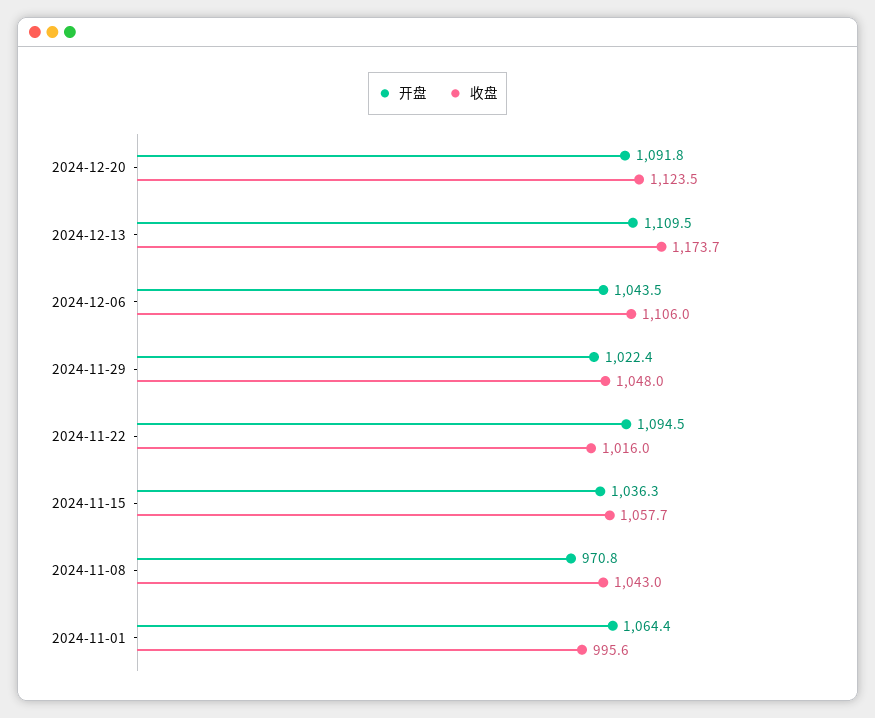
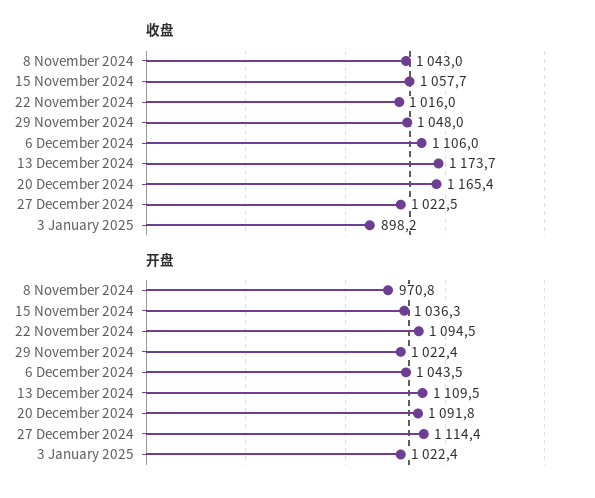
收盘, 2024-12-20: 1123.5 -> 1165.4
开盘, 2024-11-01: 1064.4 -> none
收盘, 2024-11-01: 995.6 -> none
收盘, 27 December 2024: none -> 1022.5
收盘, 3 January 2025: none -> 898.2
开盘, 27 December 2024: none -> 1114.4
开盘, 3 January 2025: none -> 1022.4

